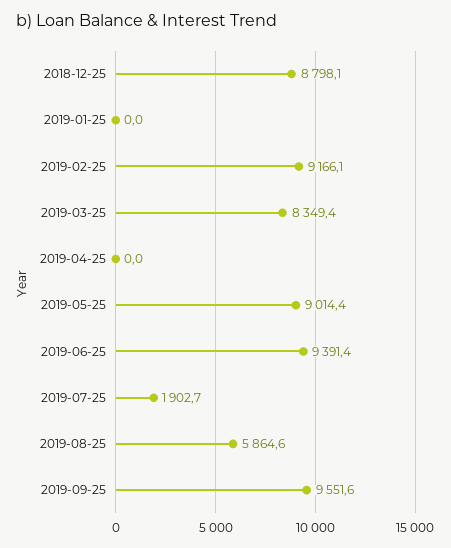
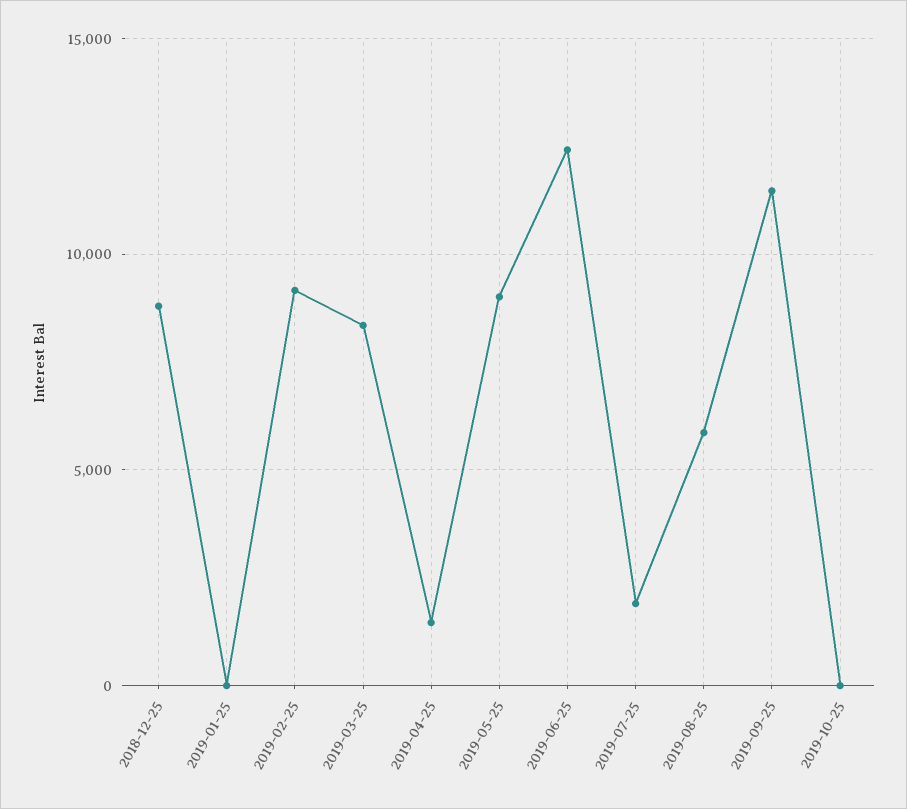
2019-04-25: 0 -> 1500
2019-06-25: 9391.4 -> 12500
2019-09-25: 9551.6 -> 11500
2019-10-25: none -> 0

